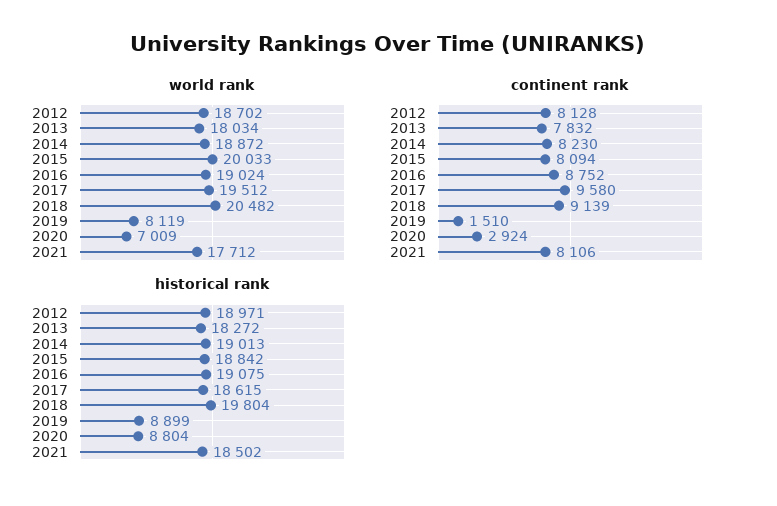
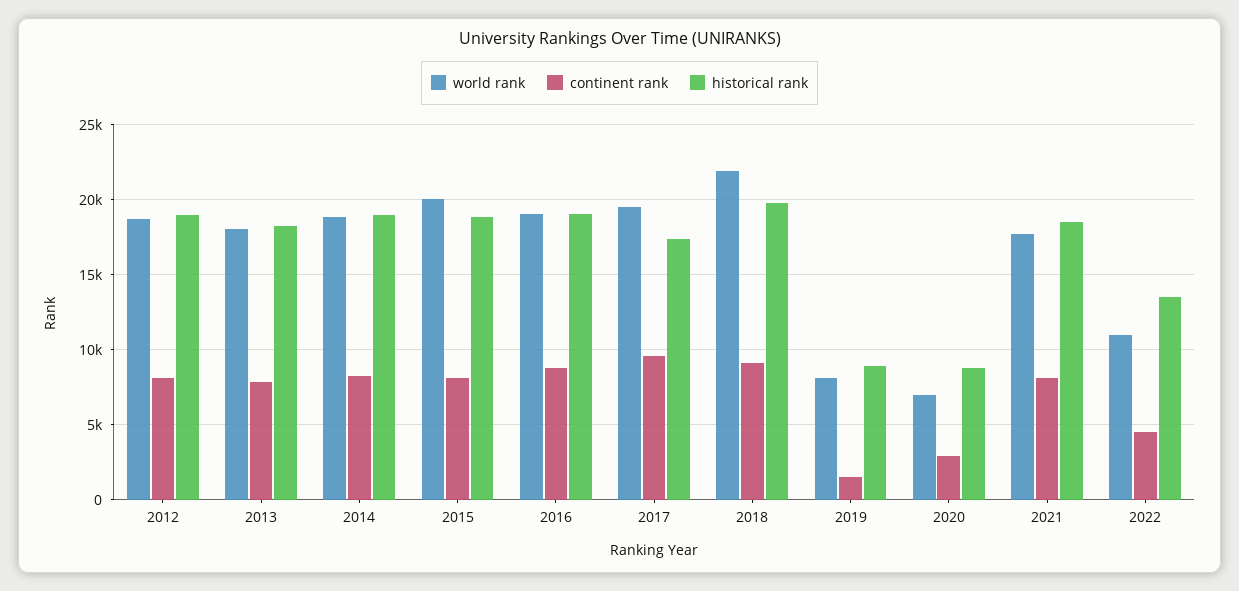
world rank, 2018: 20482 -> 22000
historical rank, 2017: 18615 -> 17500
world rank, 2022: none -> 11000
continent rank, 2022: none -> 4500
historical rank, 2022: none -> 13500

